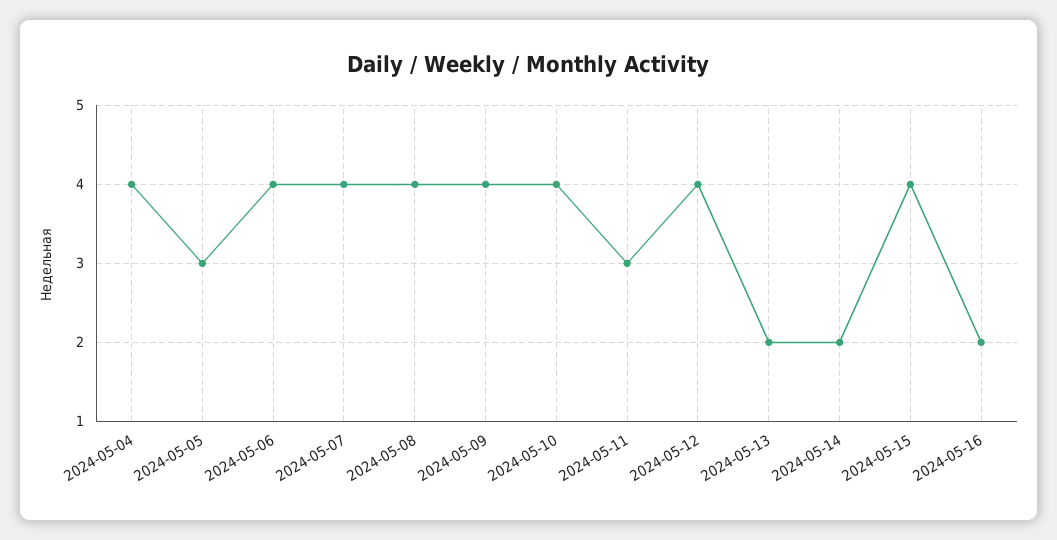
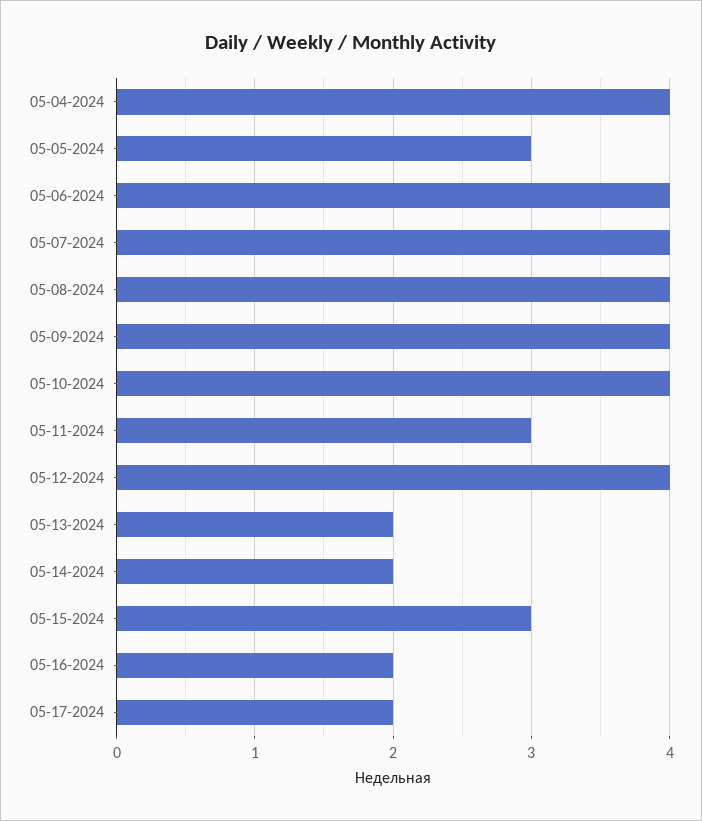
2024-05-15: 4 -> 3
05-17-2024: none -> 2

